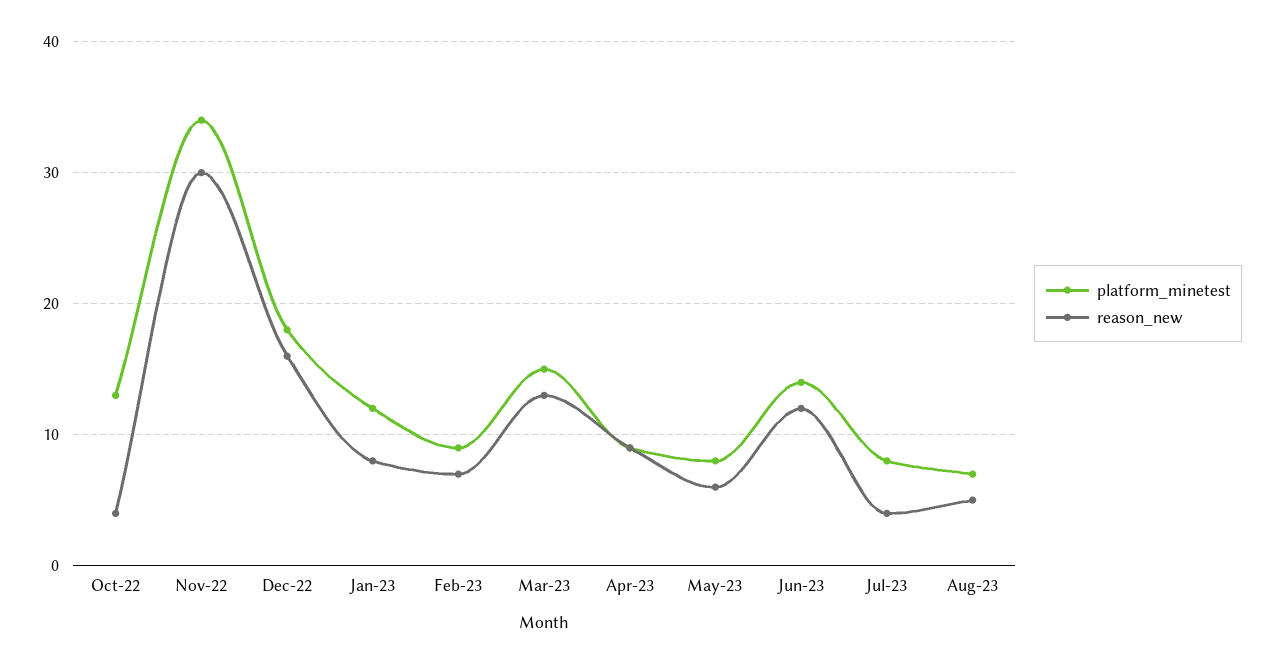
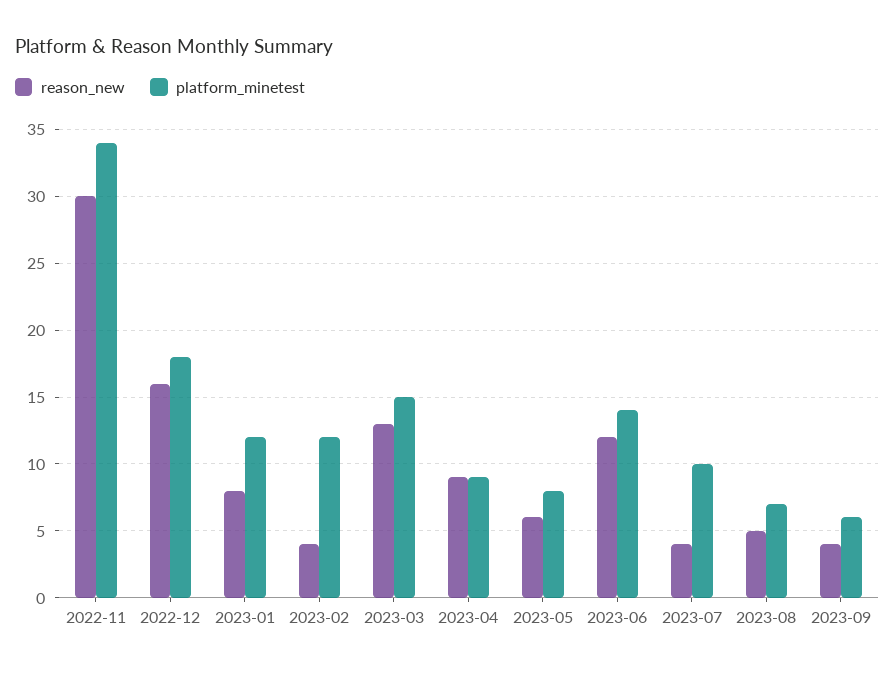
platform_minetest, Oct-22: 13 -> none
reason_new, Oct-22: 4 -> none
platform_minetest, Feb-23: 9 -> 12
reason_new, Feb-23: 7 -> 4
platform_minetest, Jul-23: 8 -> 10
reason_new, 2023-09: none -> 4
platform_minetest, 2023-09: none -> 6

